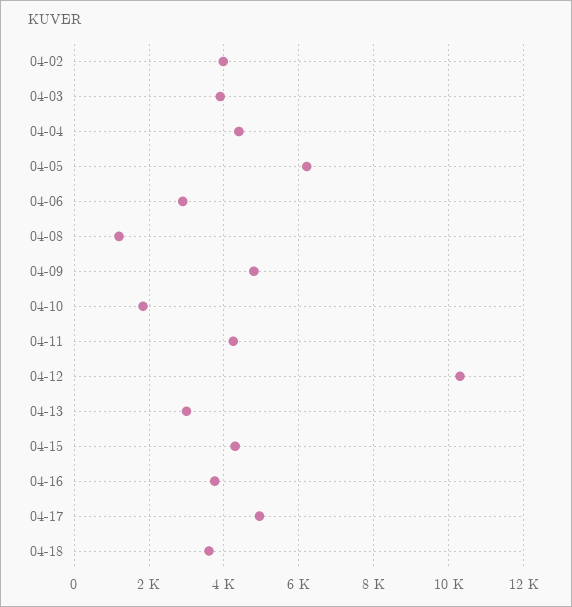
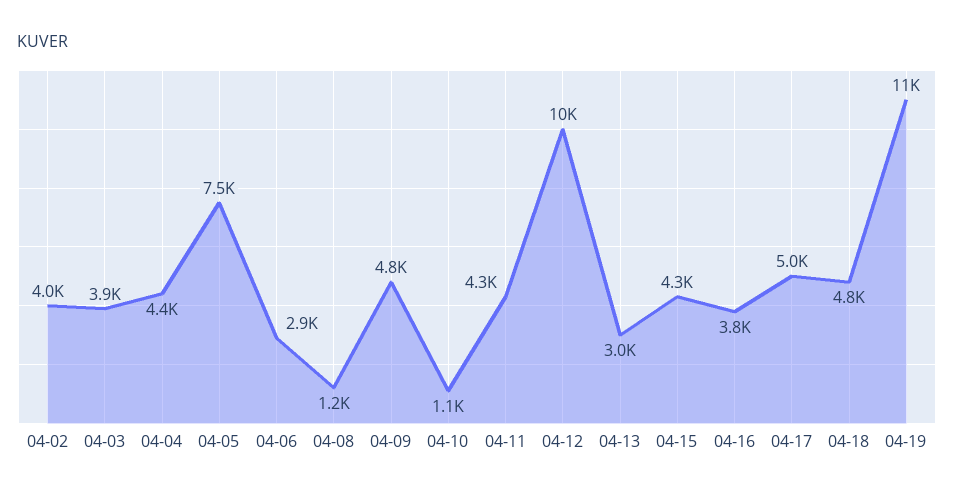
04-05: 6200 -> 7500
04-10: 1800 -> 1100
04-18: 3600 -> 4800
04-19: none -> 11000

